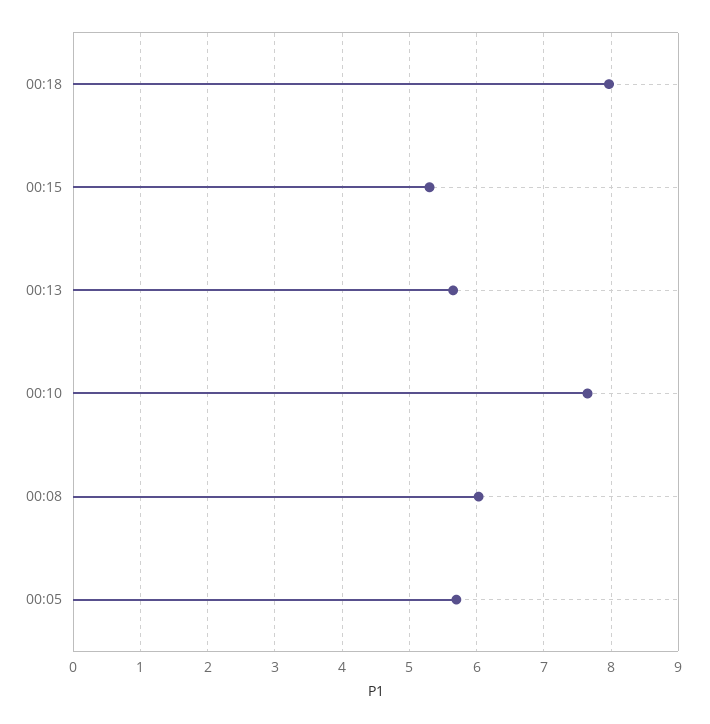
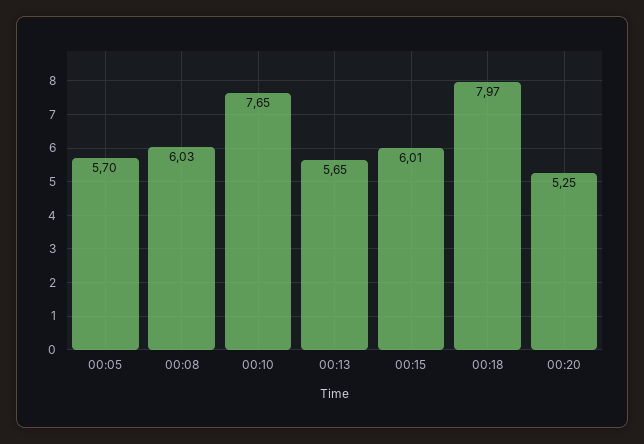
00:15: 5.3 -> 6.01
00:20: none -> 5.25

